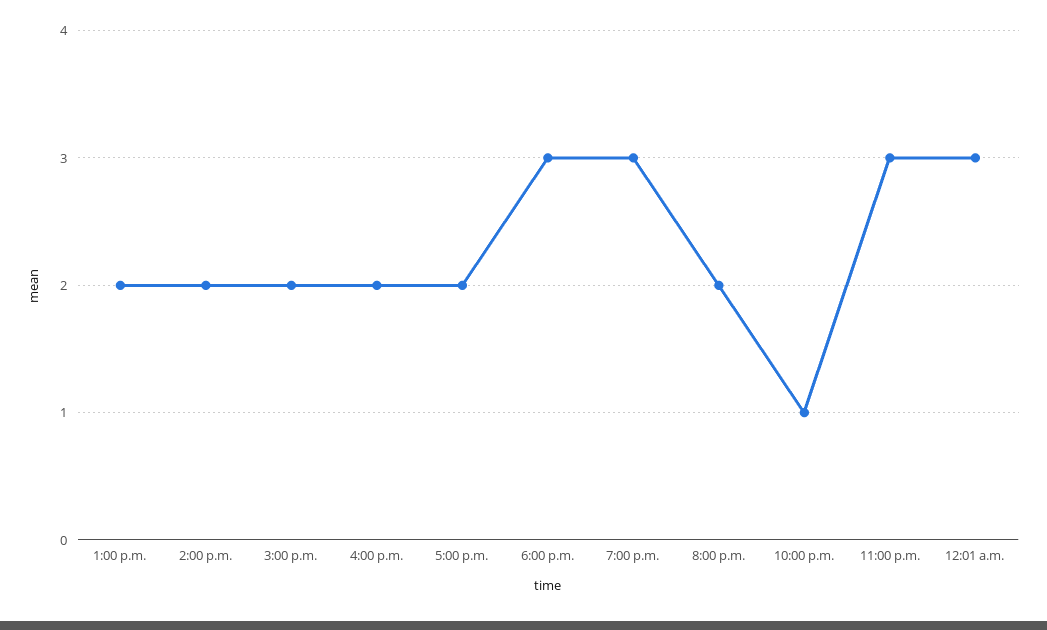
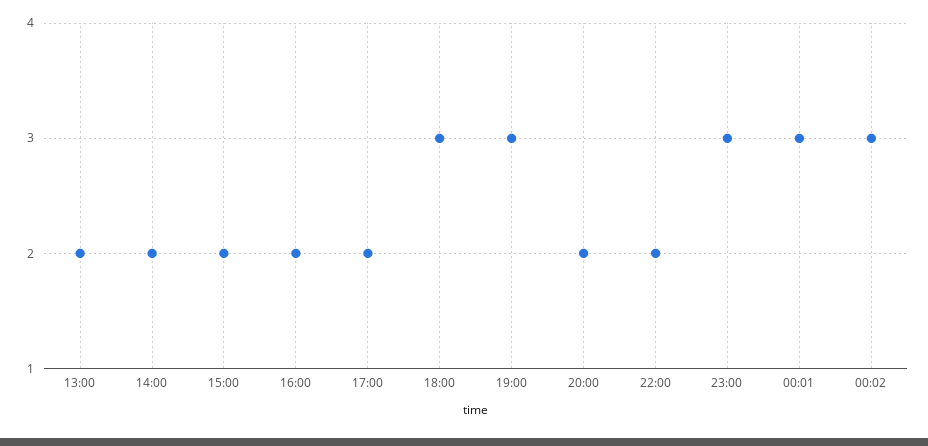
10:00 p.m.: 1 -> 2
00:02: none -> 3

